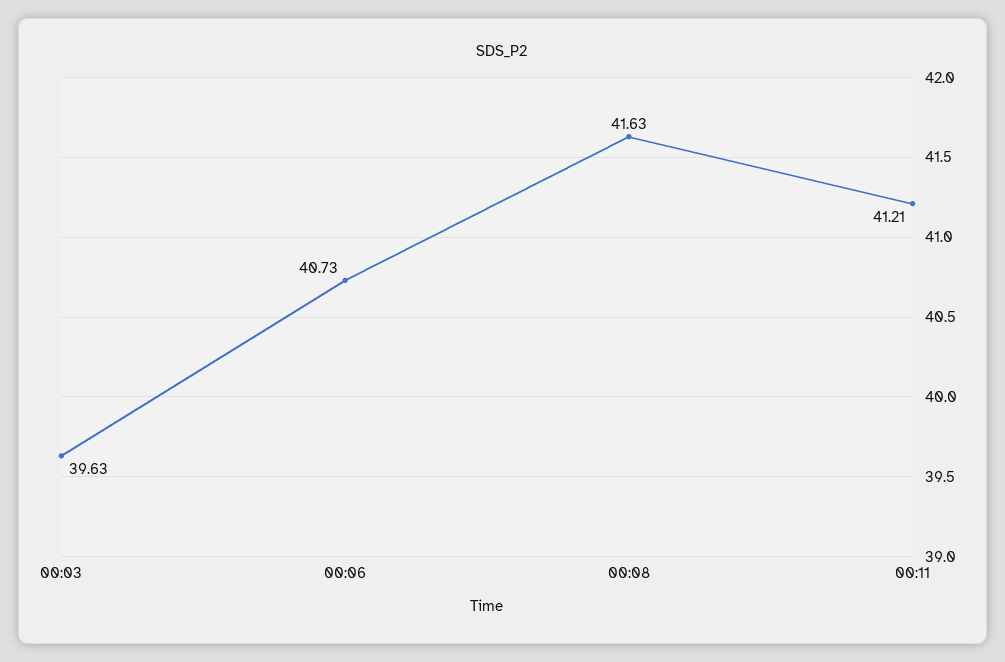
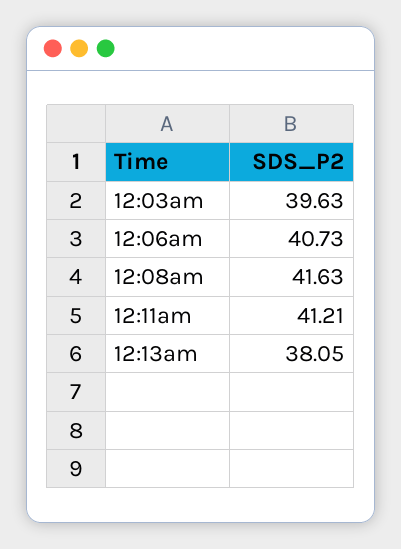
12:13am: none -> 38.05

